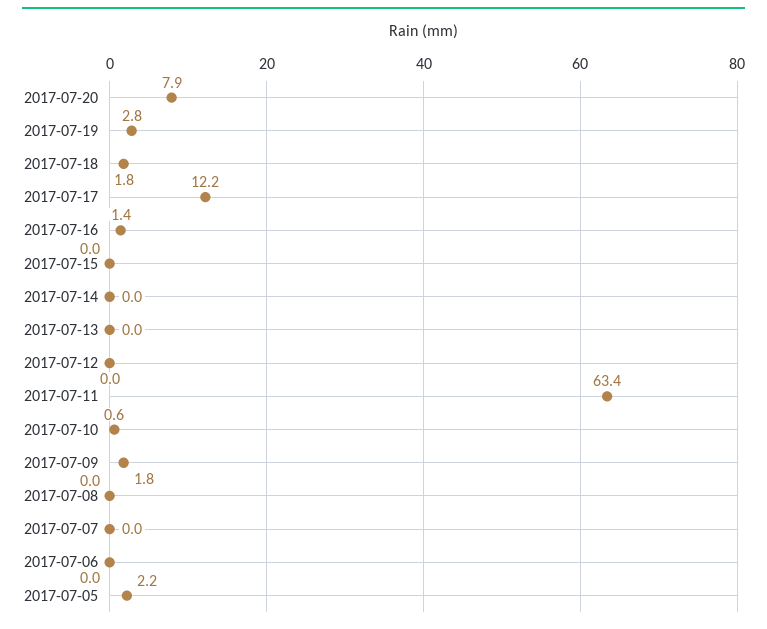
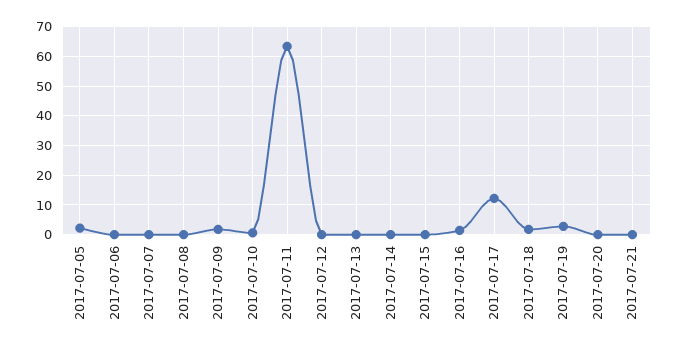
2017-07-20: 7.9 -> 0
2017-07-21: none -> 0

